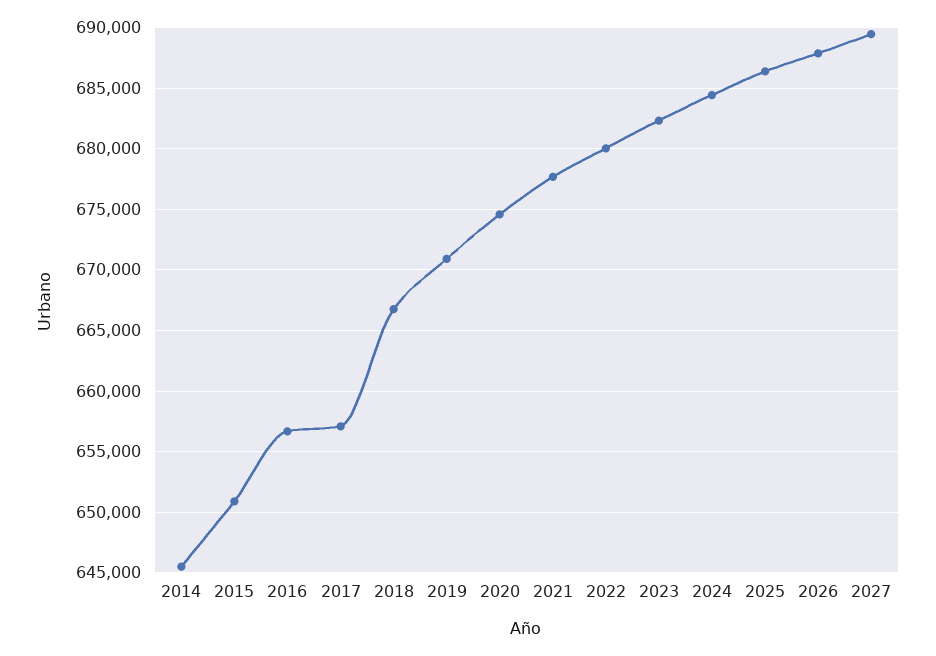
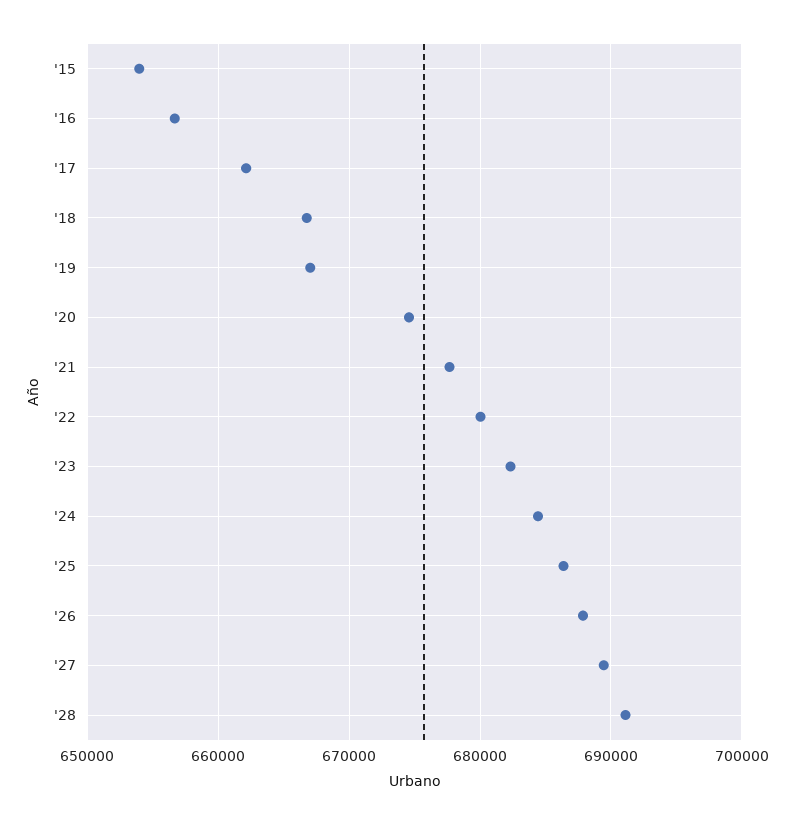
2014: 645500 -> none
2015: 651000 -> 654000
2017: 657000 -> 662000
2019: 671000 -> 667000
'28: none -> 691000

